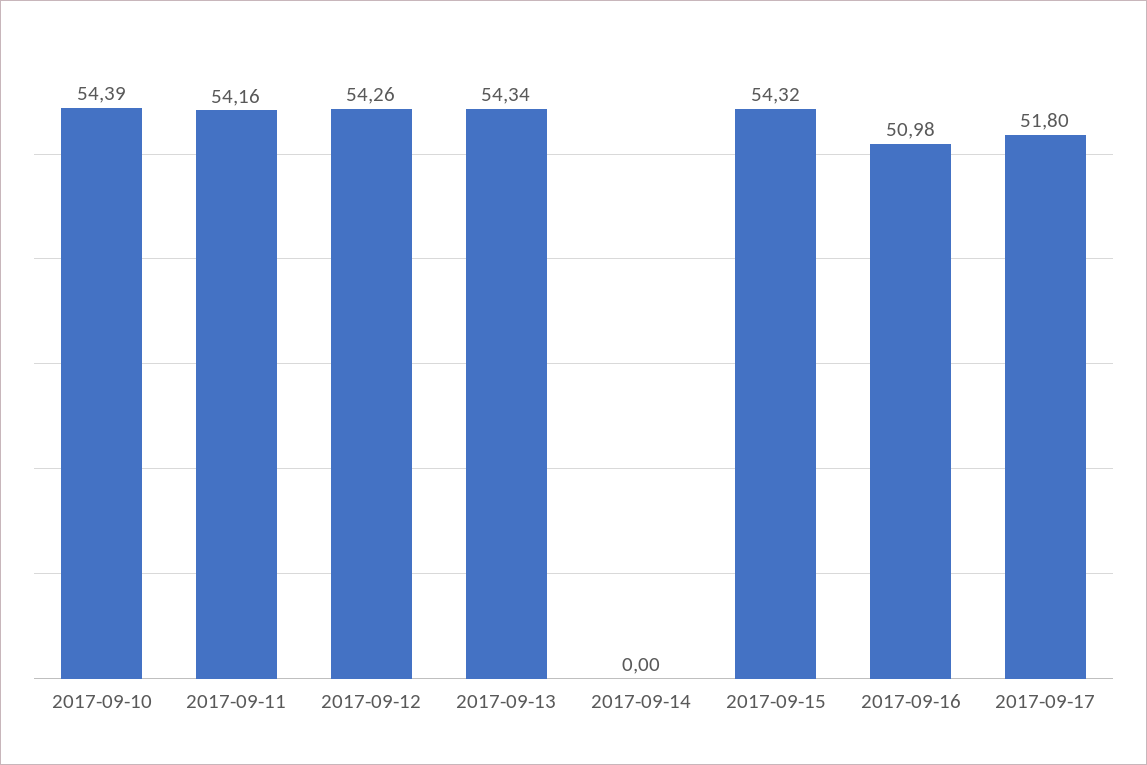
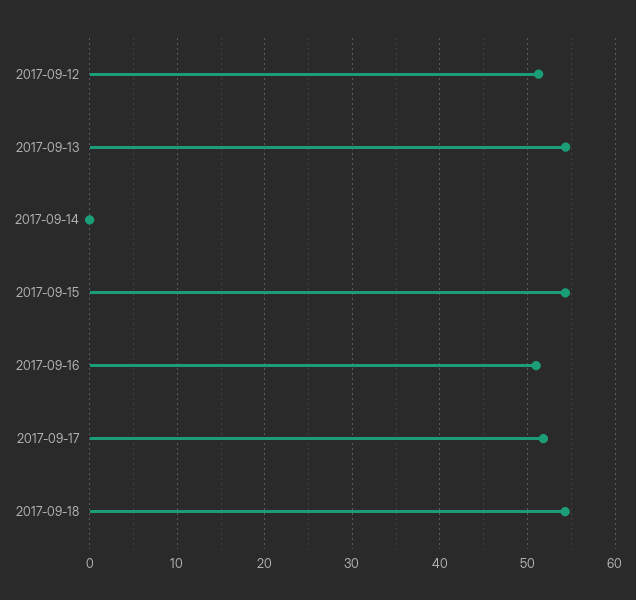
2017-09-10: 54.39 -> none
2017-09-11: 54.16 -> none
2017-09-12: 54.26 -> 51
2017-09-18: none -> 54

